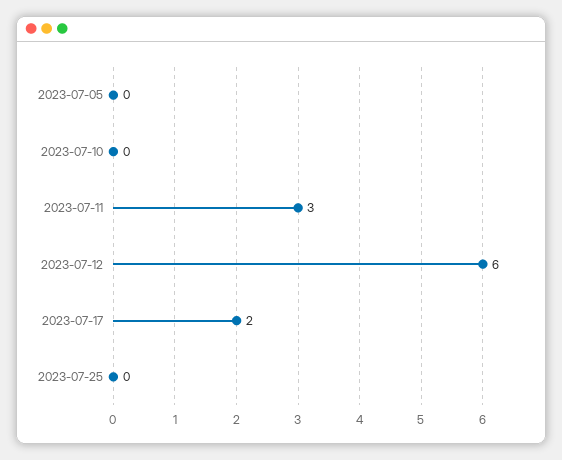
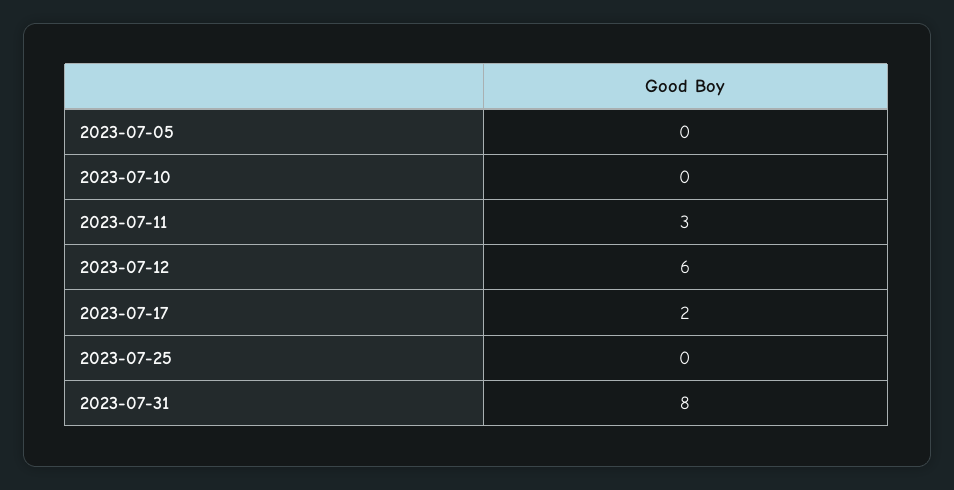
2023-07-31: none -> 8

